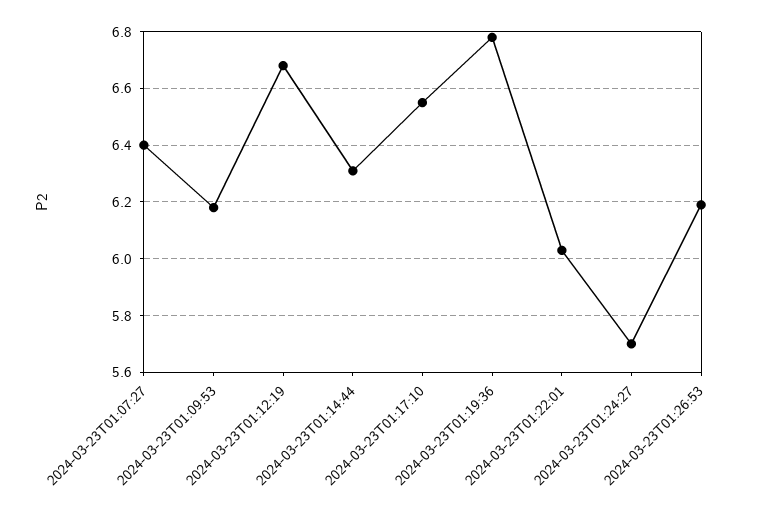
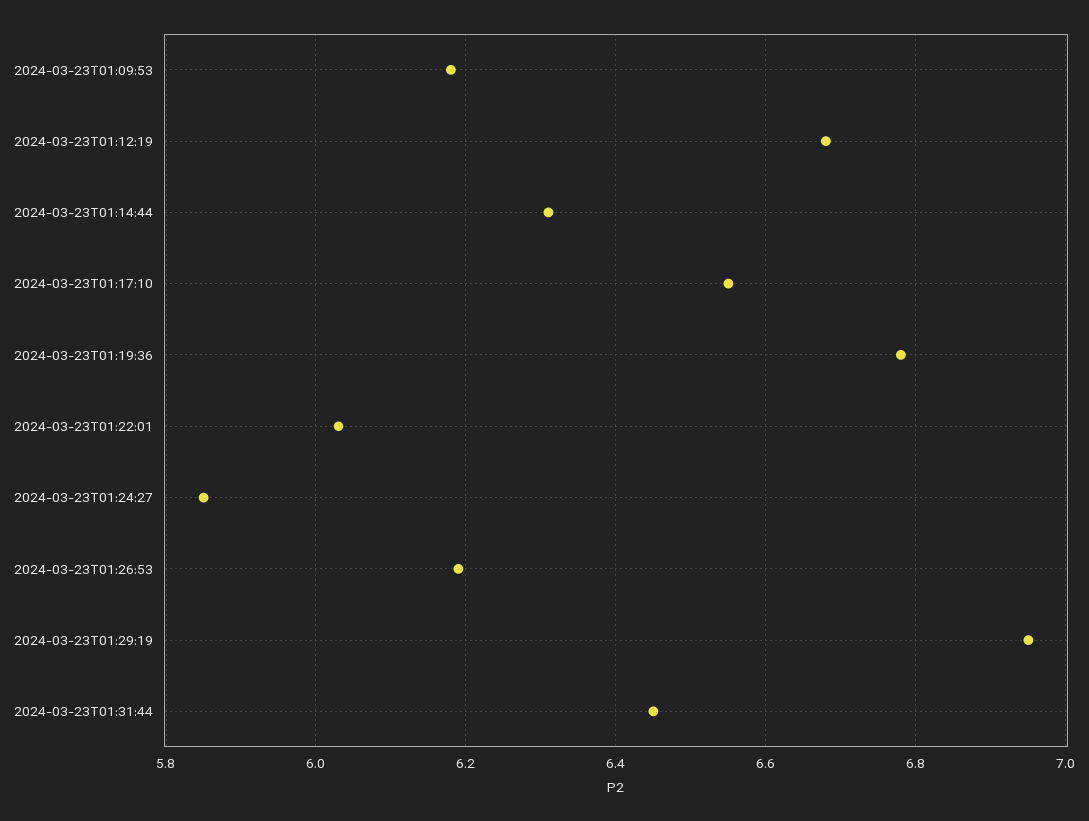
2024-03-23T01:07:27: 6.4 -> none
2024-03-23T01:24:27: 5.7 -> 5.85
2024-03-23T01:29:19: none -> 6.95
2024-03-23T01:31:44: none -> 6.45

